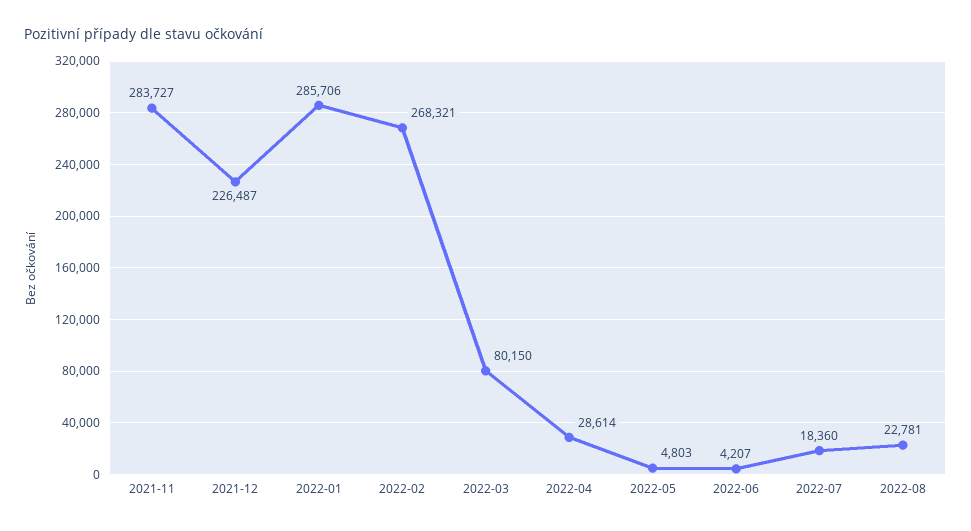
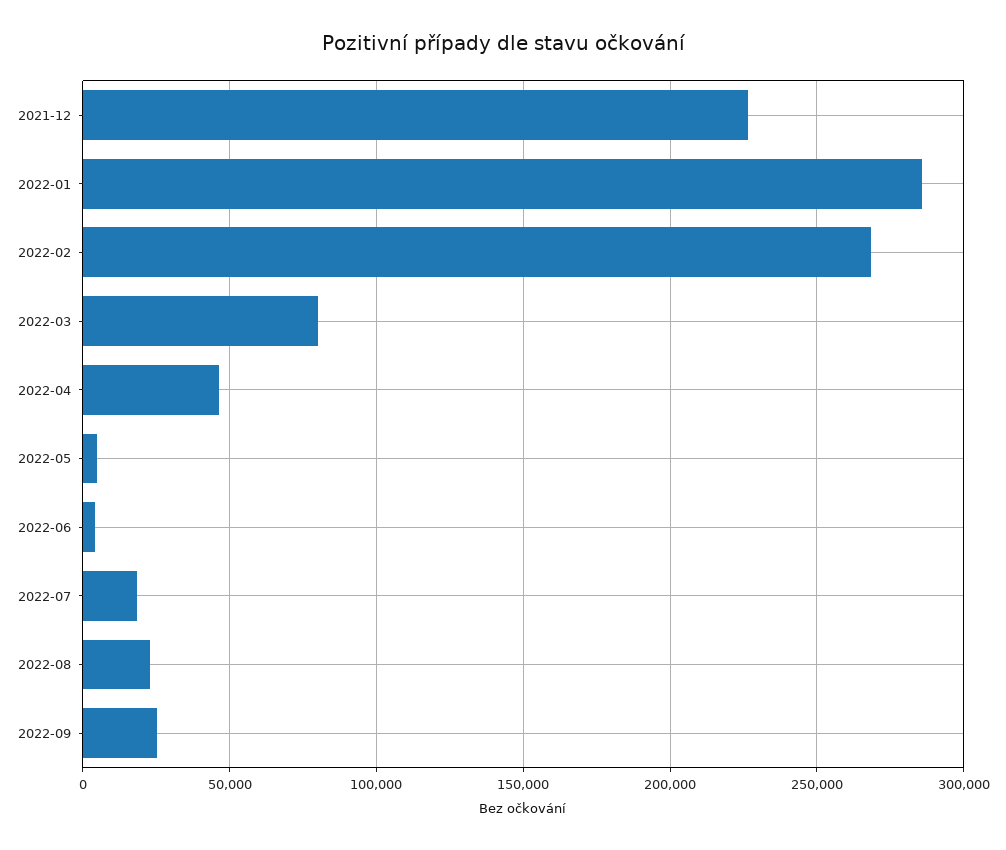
2021-11: 283727 -> none
2022-04: 28614 -> 45000
2022-09: none -> 25000

